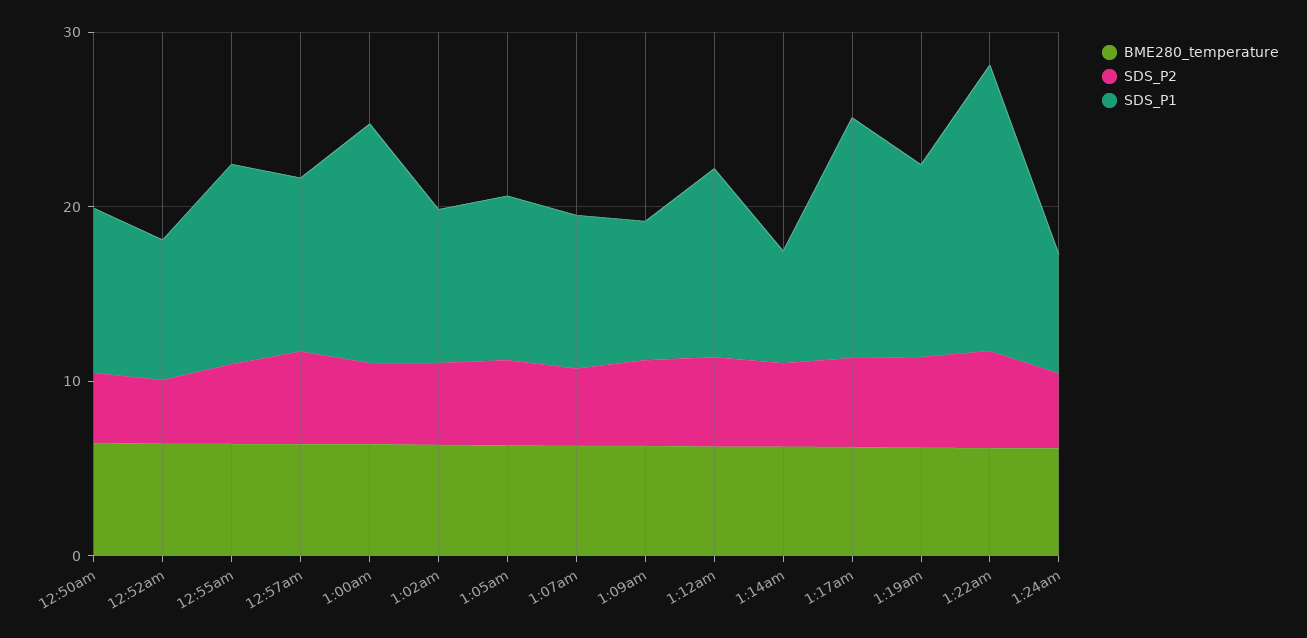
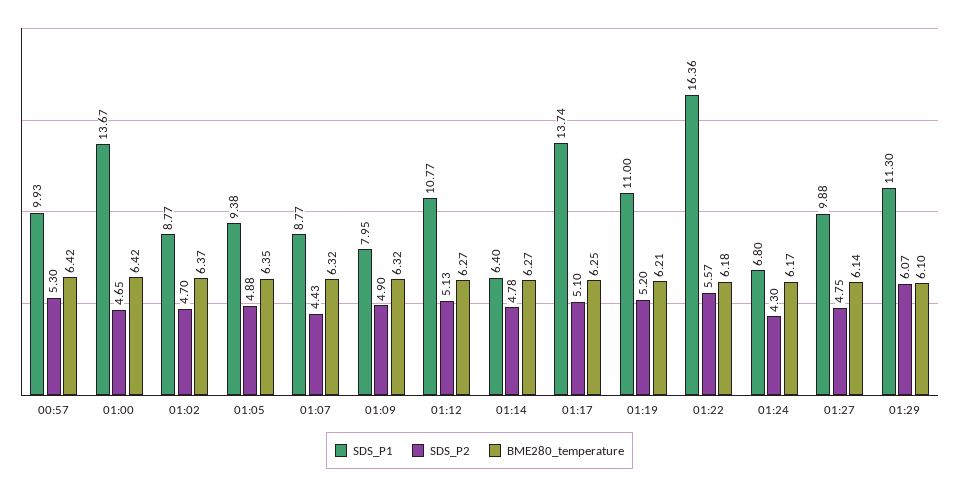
BME280_temperature, 12:50am: 6 -> none
SDS_P2, 12:50am: 4 -> none
SDS_P1, 12:50am: 10 -> none
BME280_temperature, 12:52am: 6 -> none
SDS_P2, 12:52am: 4 -> none
SDS_P1, 12:52am: 8 -> none
BME280_temperature, 12:55am: 6 -> none
SDS_P2, 12:55am: 4 -> none
SDS_P1, 12:55am: 12 -> none
SDS_P1, 01:27: none -> 9.88
SDS_P2, 01:27: none -> 4.75
BME280_temperature, 01:27: none -> 6.14
SDS_P1, 01:29: none -> 11.3
SDS_P2, 01:29: none -> 6.07
BME280_temperature, 01:29: none -> 6.1

